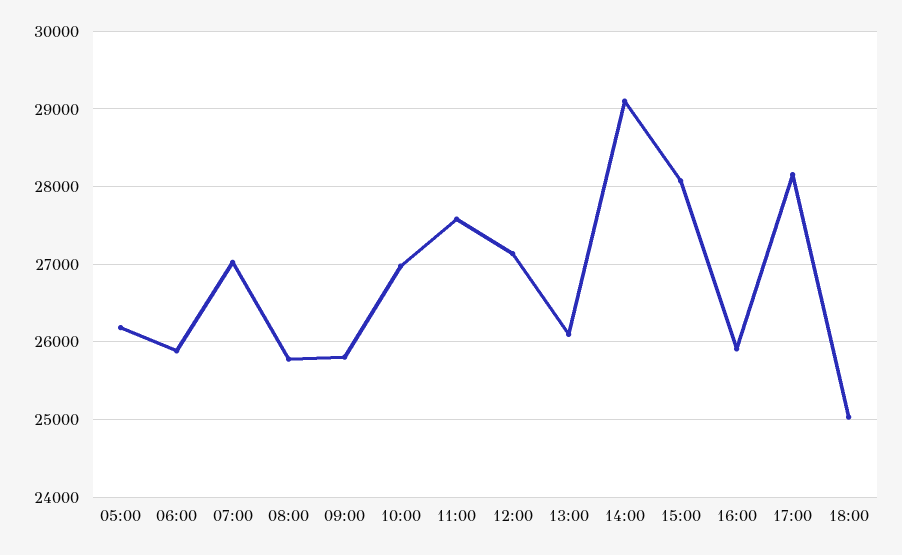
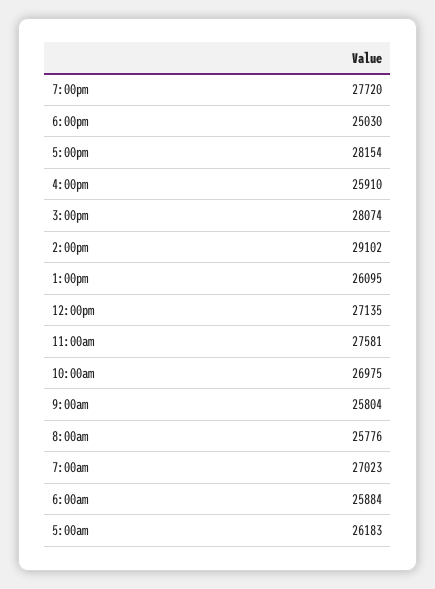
7:00pm: none -> 27720

